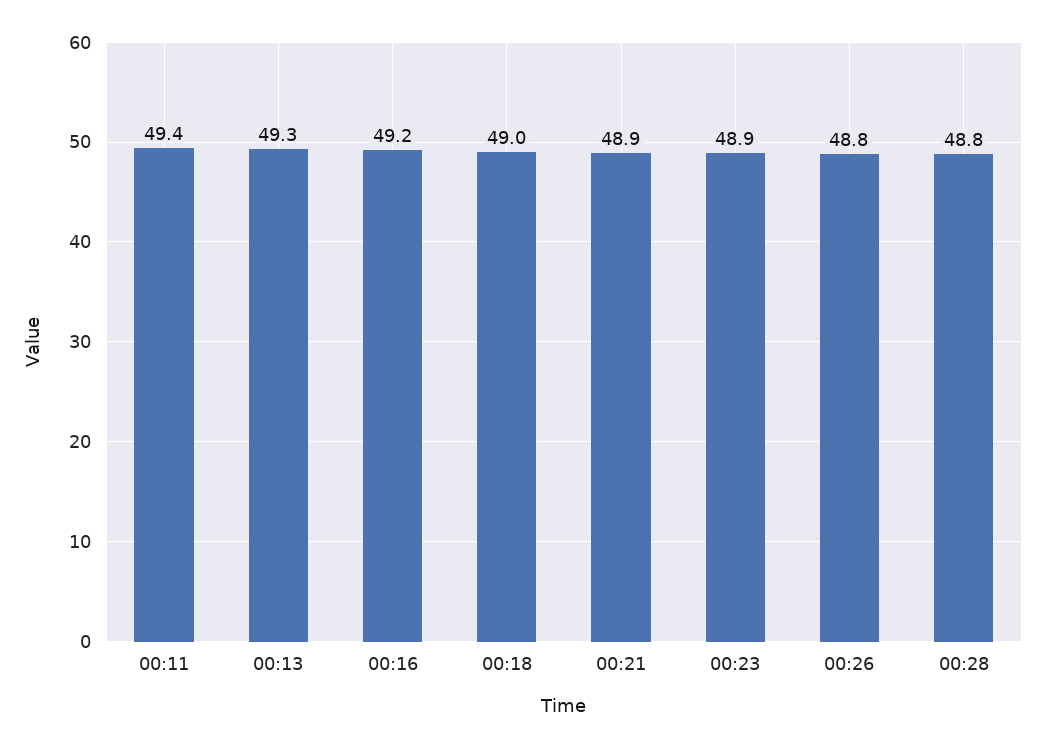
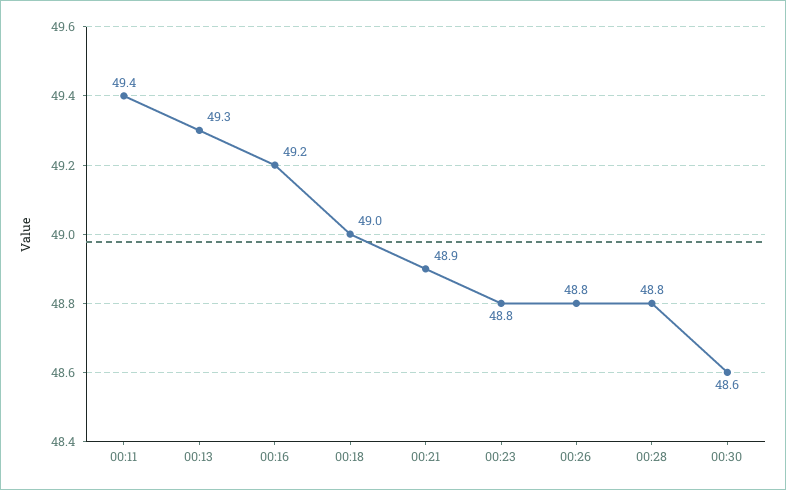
00:23: 48.9 -> 48.8
00:30: none -> 48.6

